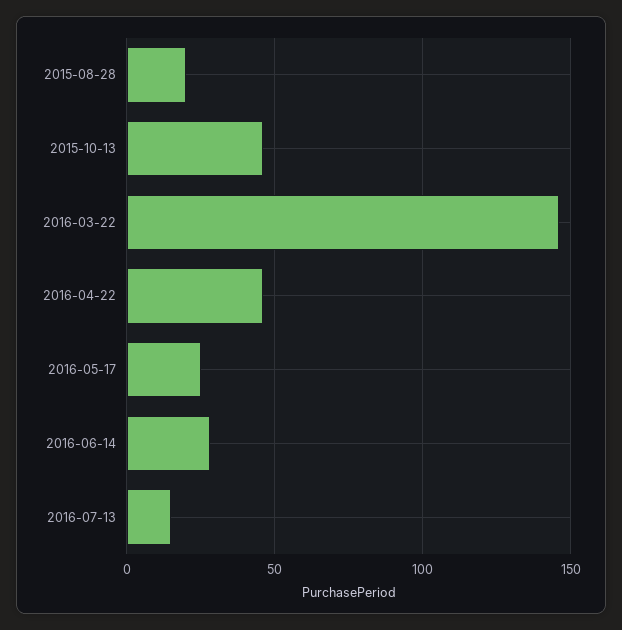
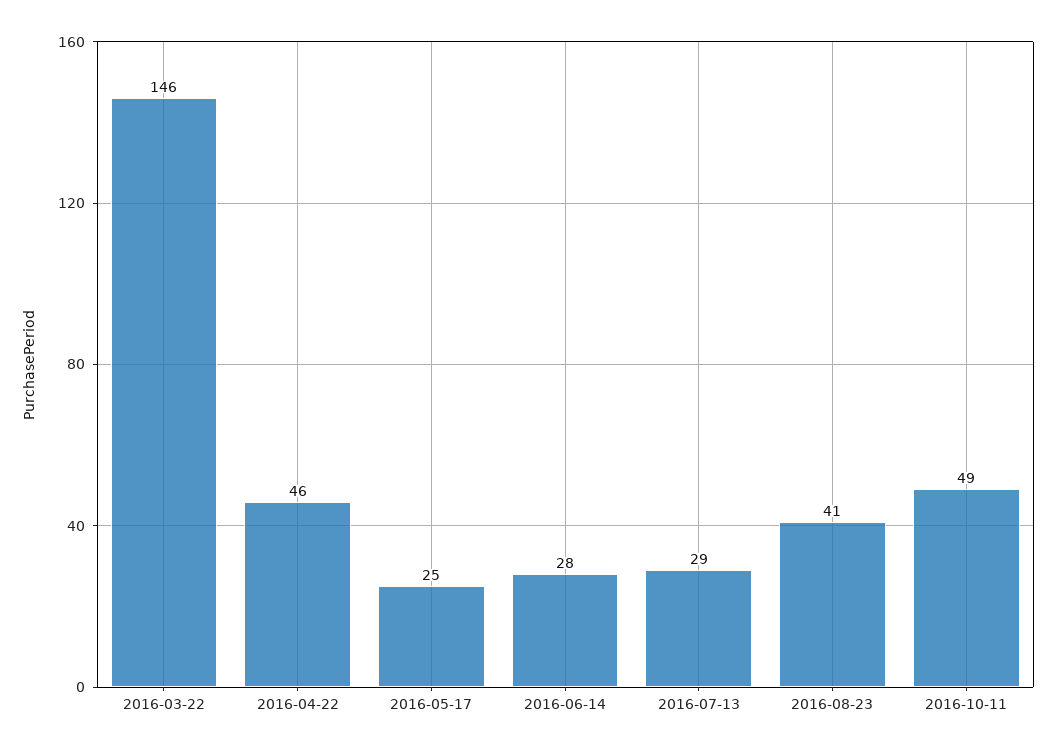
2015-08-28: 20 -> none
2015-10-13: 45 -> none
2016-07-13: 15 -> 29
2016-08-23: none -> 41
2016-10-11: none -> 49

